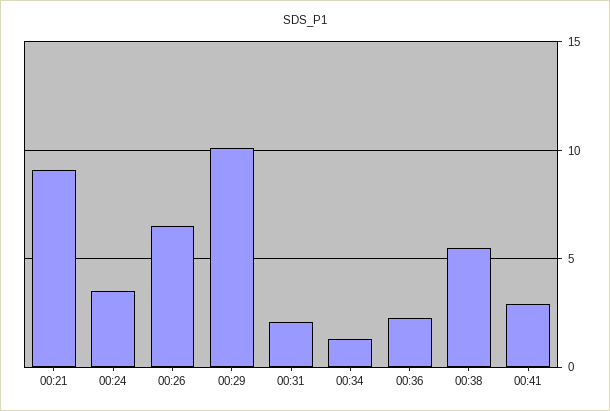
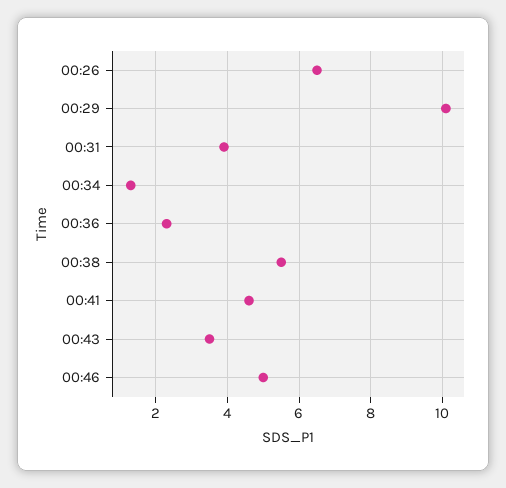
00:21: 9 -> none
00:24: 3.5 -> none
00:31: 2 -> 4
00:41: 3 -> 4.5
00:43: none -> 3.5
00:46: none -> 5

